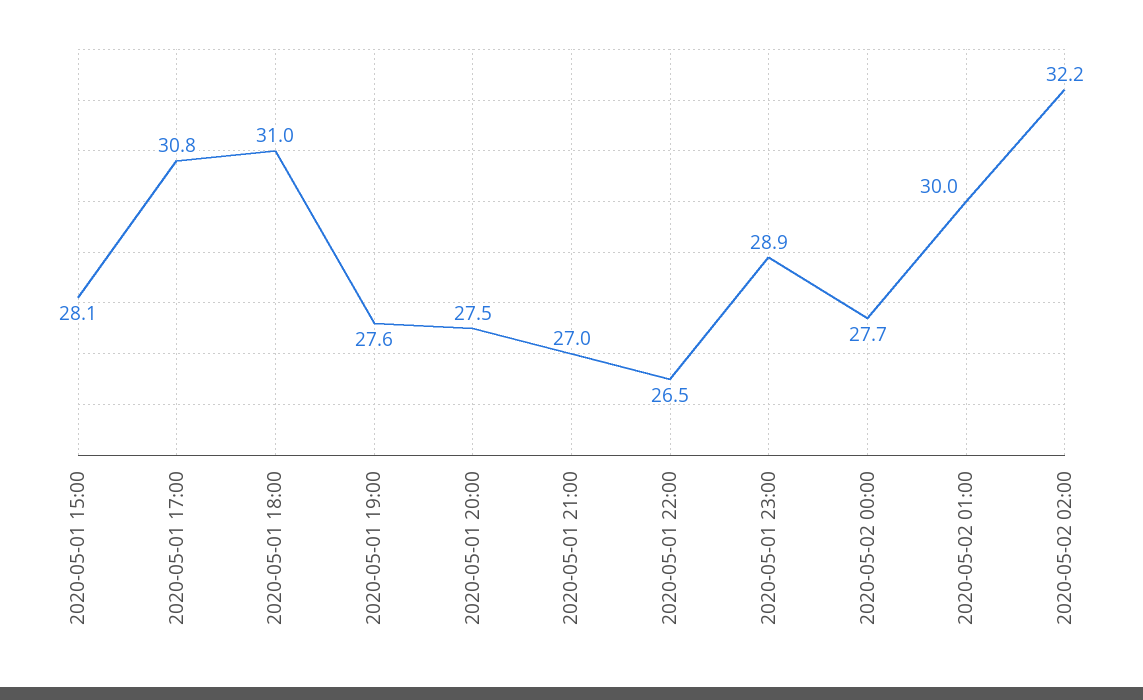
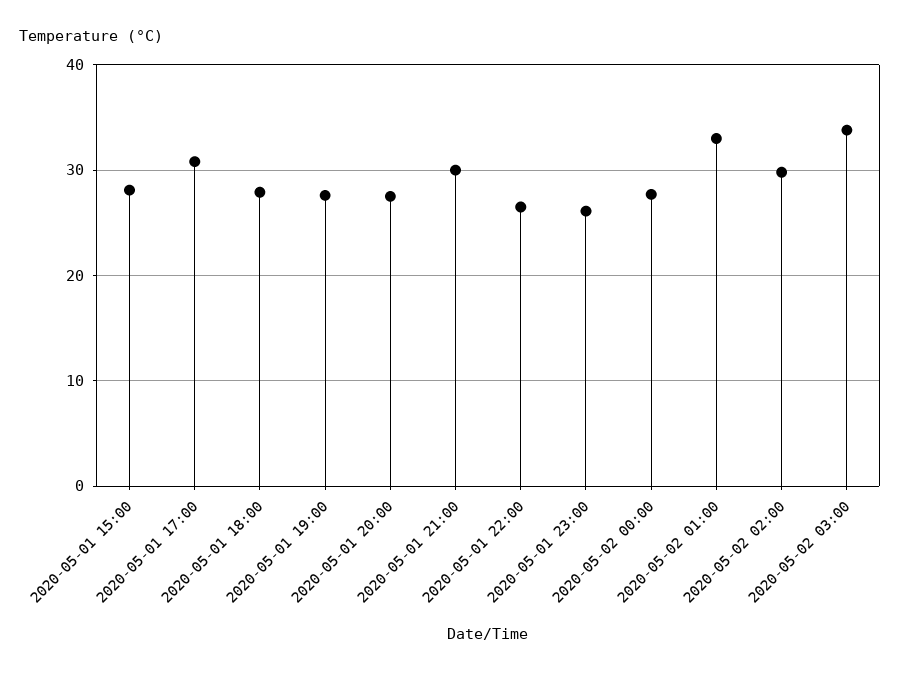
2020-05-01 18:00: 31 -> 28
2020-05-01 21:00: 27 -> 30
2020-05-01 23:00: 28.9 -> 26
2020-05-02 01:00: 30 -> 33
2020-05-02 02:00: 32.2 -> 30
2020-05-02 03:00: none -> 34

